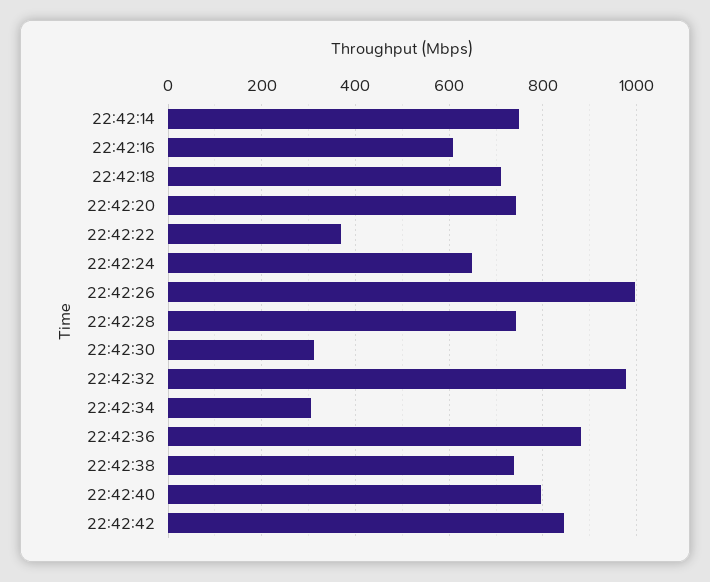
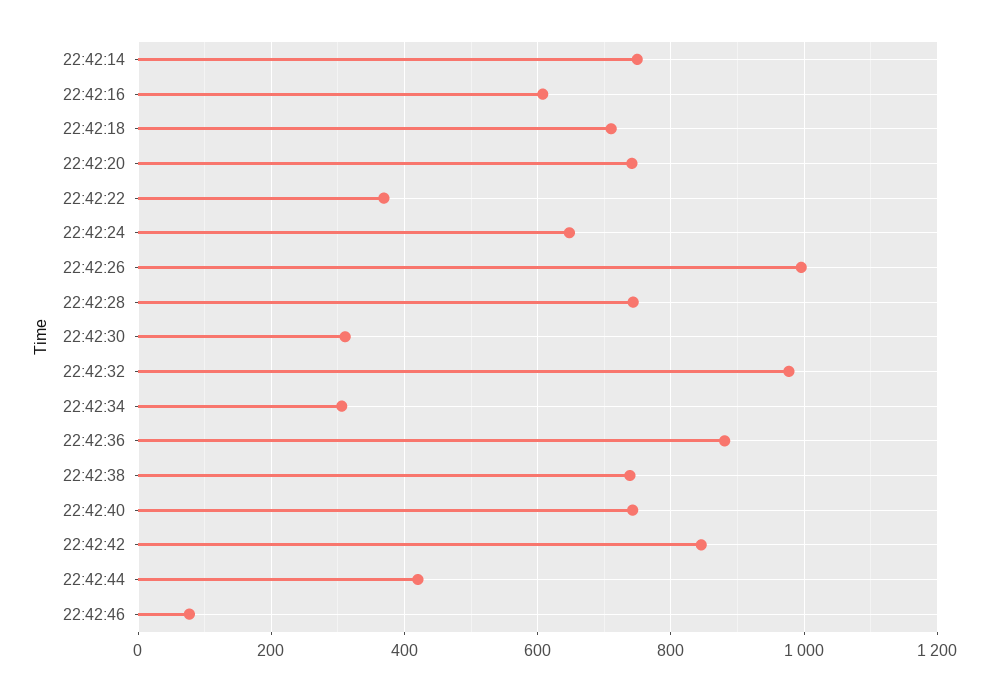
22:42:40: 800 -> 740
22:42:44: none -> 420
22:42:46: none -> 80

